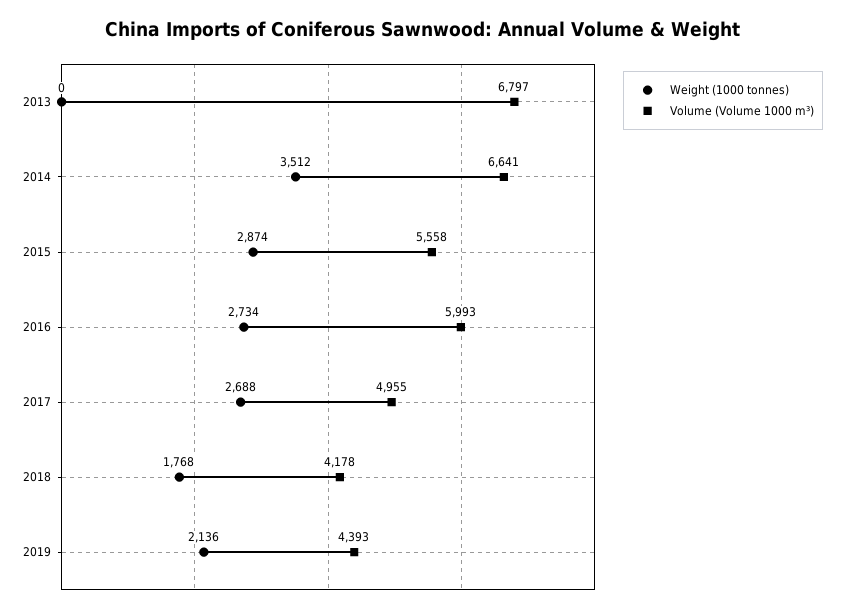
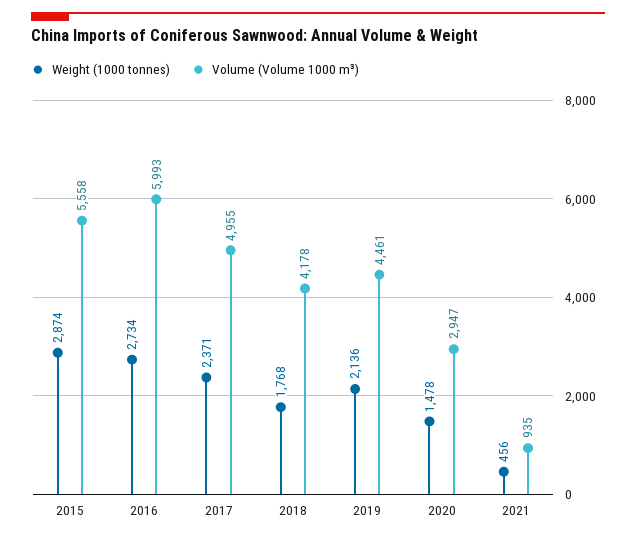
Weight (1000 tonnes), 2013: 0 -> none
Volume (Volume 1000 m³), 2013: 6797 -> none
Weight (1000 tonnes), 2014: 3512 -> none
Volume (Volume 1000 m³), 2014: 6641 -> none
Weight (1000 tonnes), 2017: 2688 -> 2371
Volume (Volume 1000 m³), 2019: 4393 -> 4461
Weight (1000 tonnes), 2020: none -> 1478
Volume (Volume 1000 m³), 2020: none -> 2947
Weight (1000 tonnes), 2021: none -> 456
Volume (Volume 1000 m³), 2021: none -> 935

